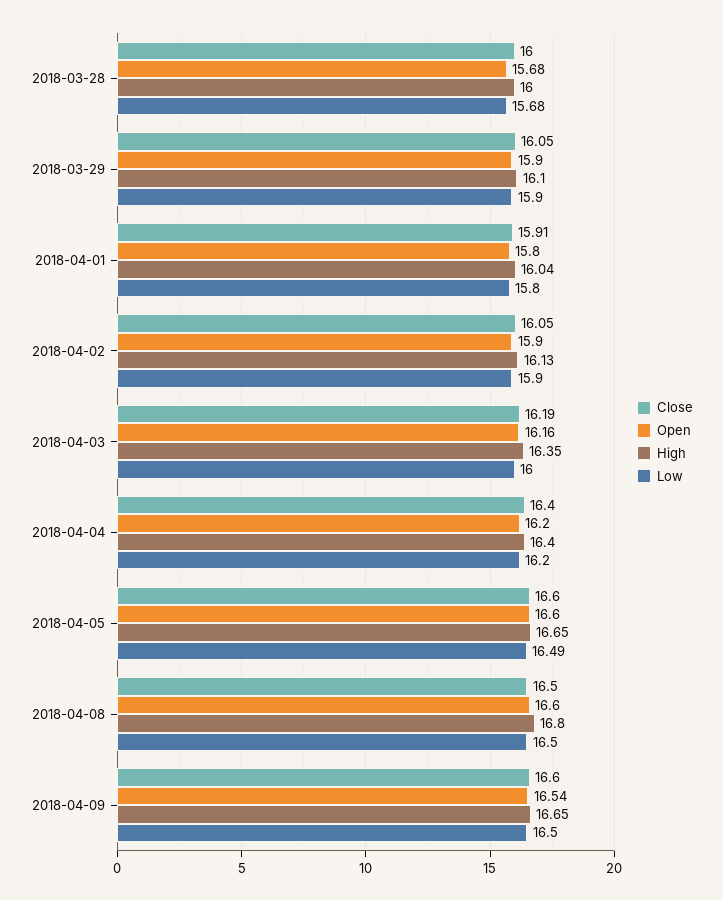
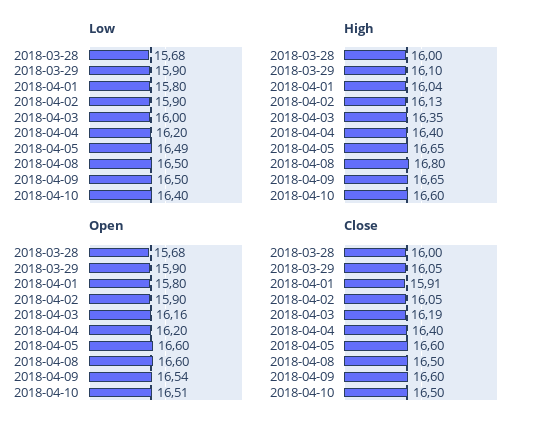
Low, 2018-04-10: none -> 16.4
High, 2018-04-10: none -> 16.6
Open, 2018-04-10: none -> 16.51
Close, 2018-04-10: none -> 16.5

